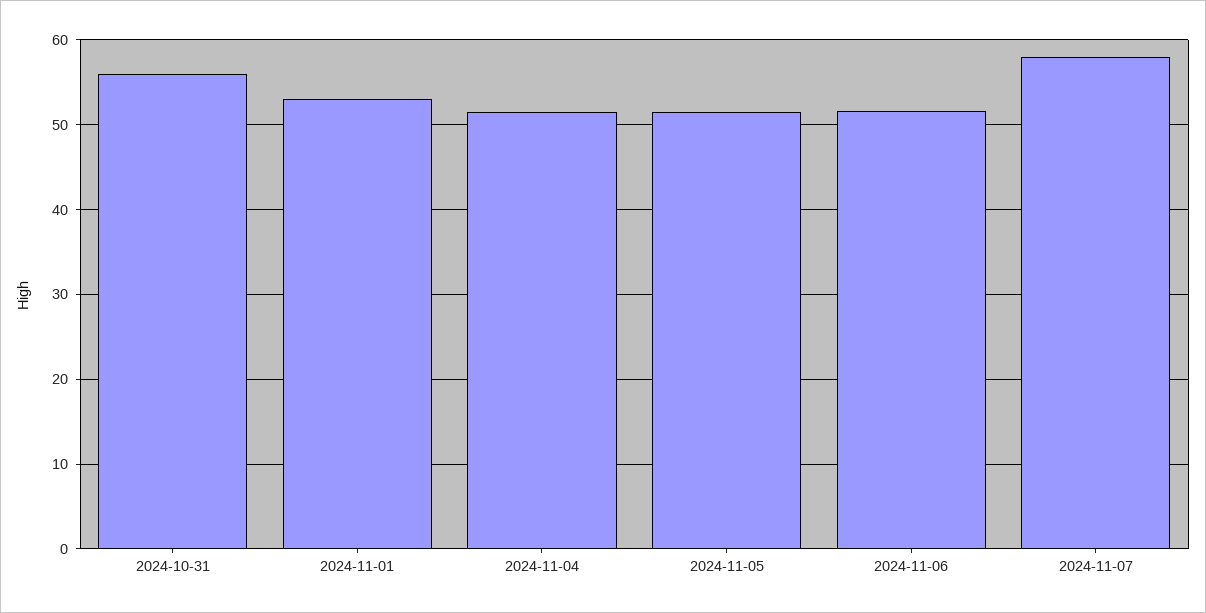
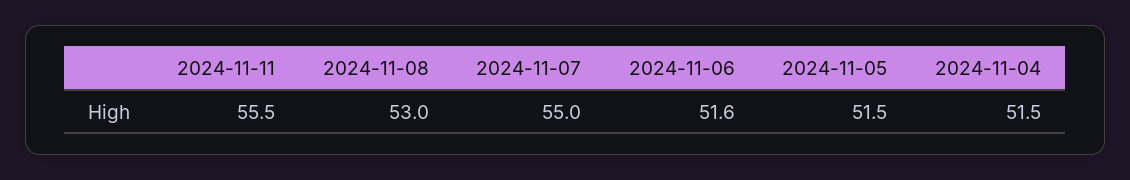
2024-10-31: 56 -> none
2024-11-01: 53 -> none
2024-11-07: 58 -> 55
2024-11-11: none -> 55.5
2024-11-08: none -> 53

